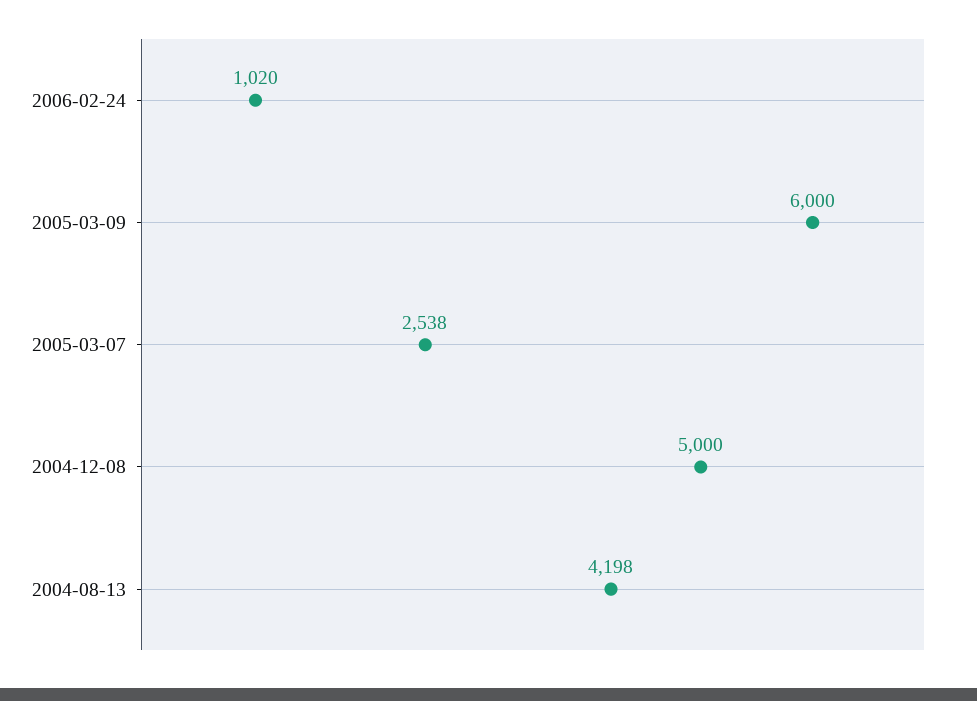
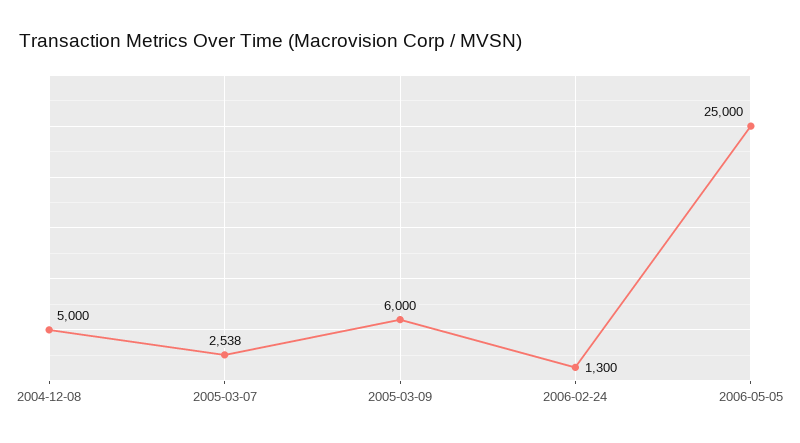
2006-02-24: 1020 -> 1300
2004-08-13: 4198 -> none
2006-05-05: none -> 25000

